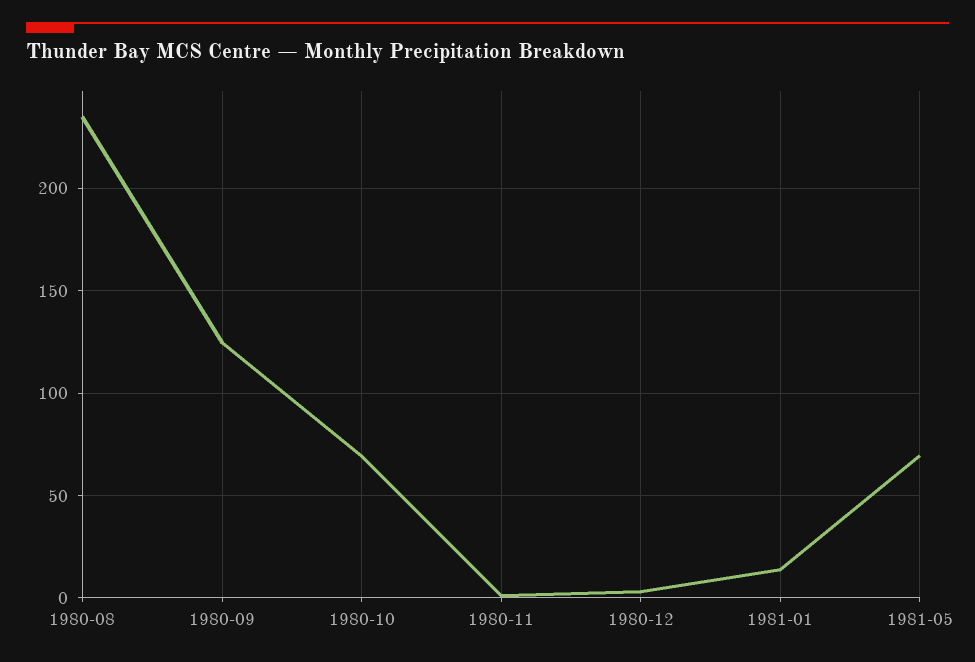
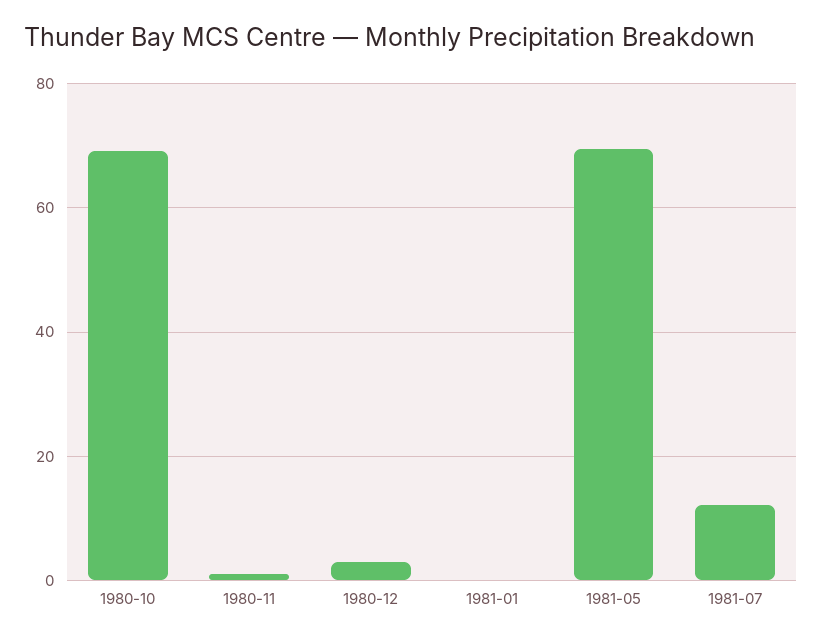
1980-08: 235 -> none
1980-09: 125 -> none
1981-01: 15 -> 0
1981-07: none -> 12

